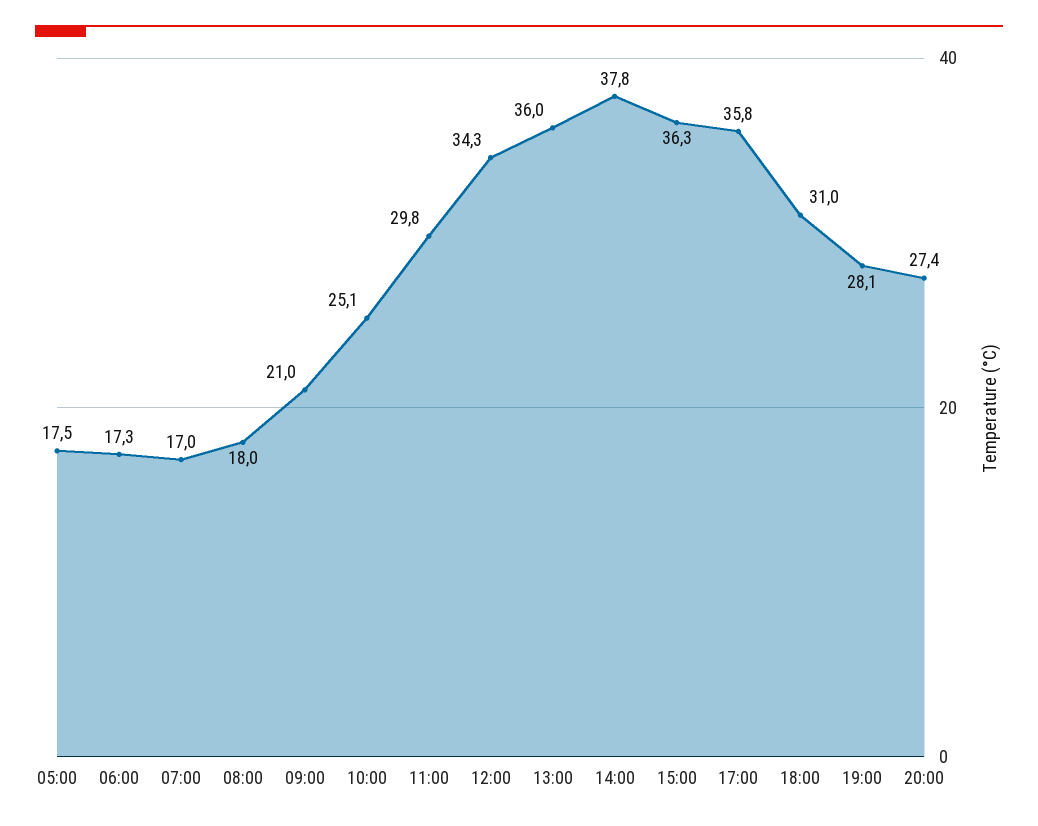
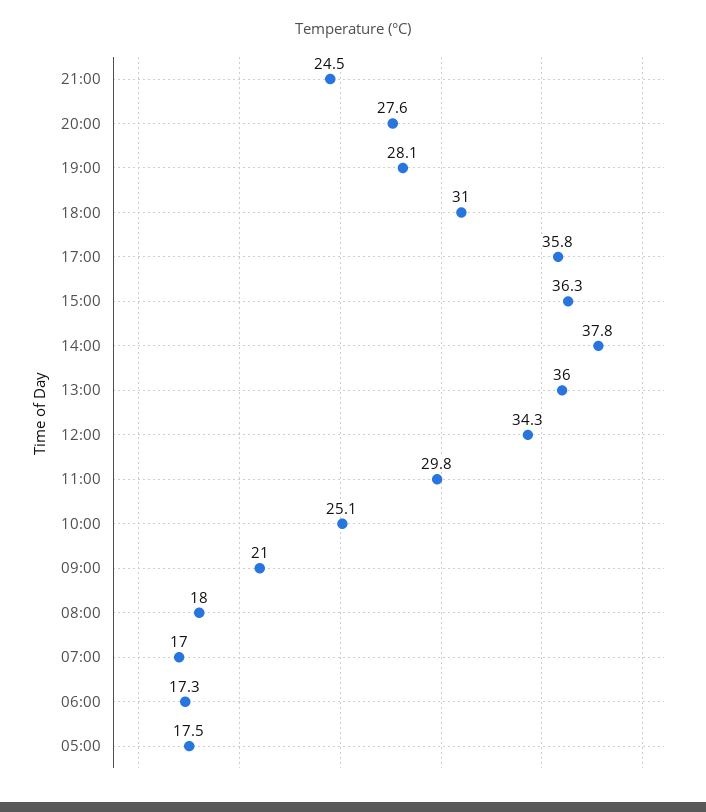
20:00: 27.4 -> 27.6
21:00: none -> 24.5

